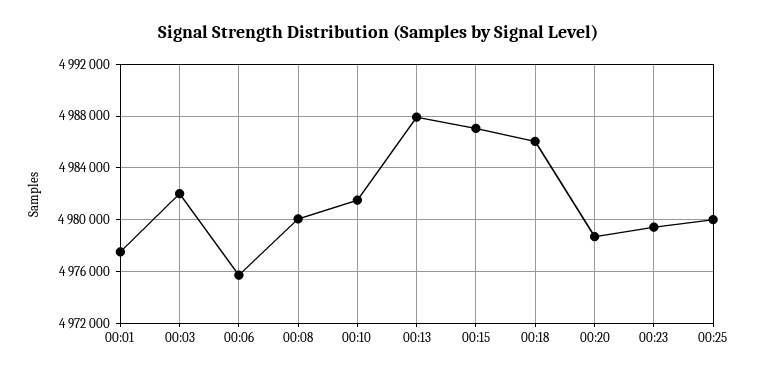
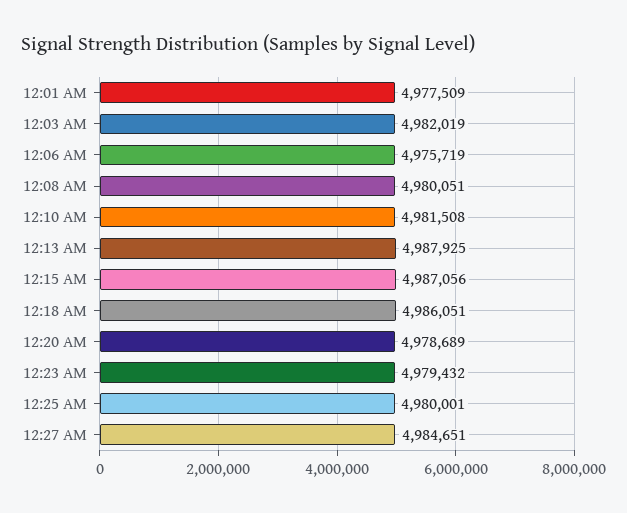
12:27 AM: none -> 4984651

